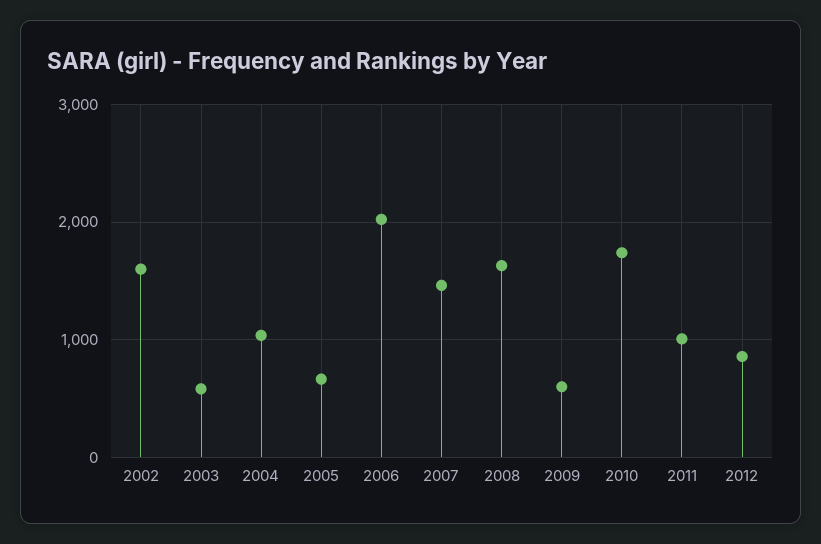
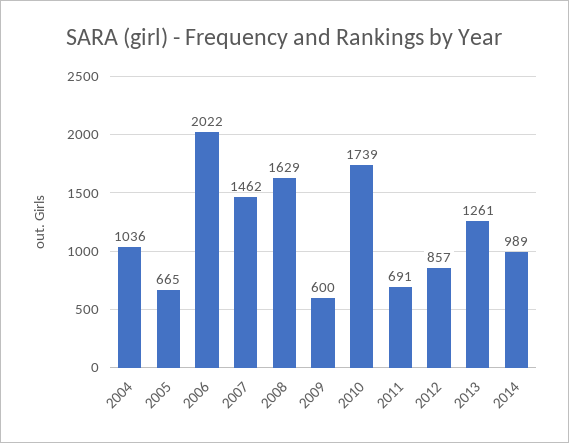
2002: 1600 -> none
2003: 600 -> none
2011: 1000 -> 691
2013: none -> 1261
2014: none -> 989

